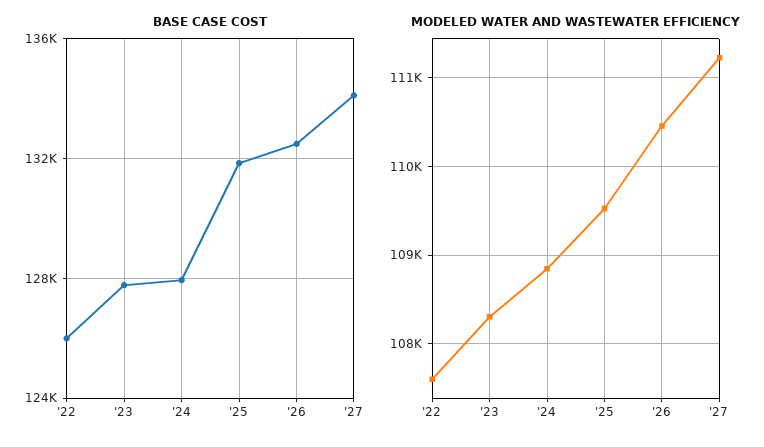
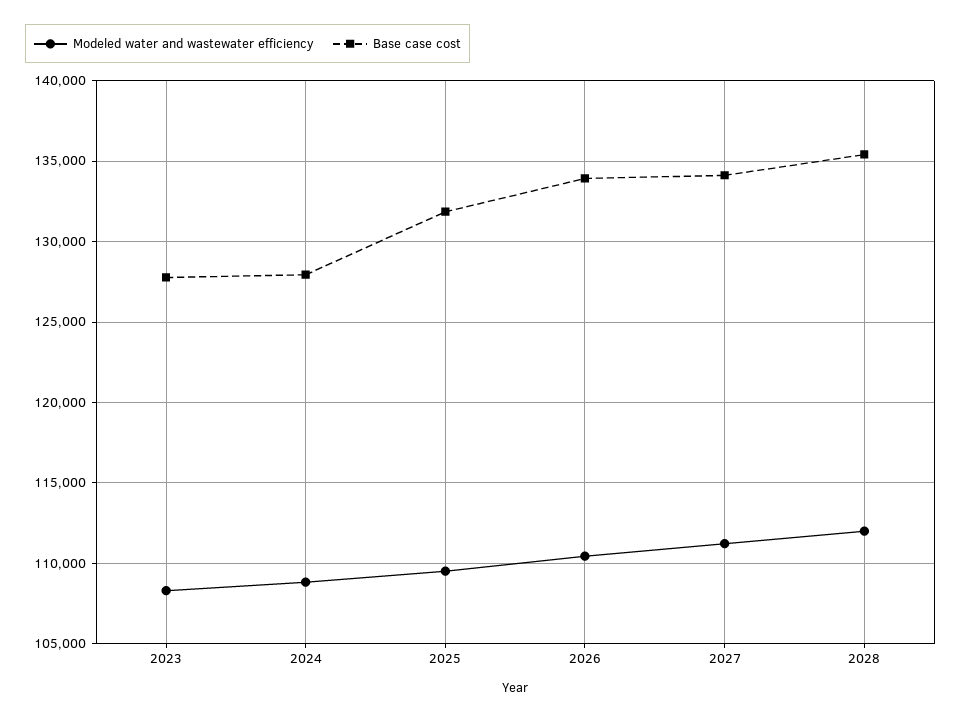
BASE CASE COST, '22: 126000 -> none
BASE CASE COST, '26: 132500 -> 134000
MODELED WATER AND WASTEWATER EFFICIENCY, '22: 107600 -> none
MODELED WATER AND WASTEWATER EFFICIENCY, 2028: none -> 112000
BASE CASE COST, 2028: none -> 135500

